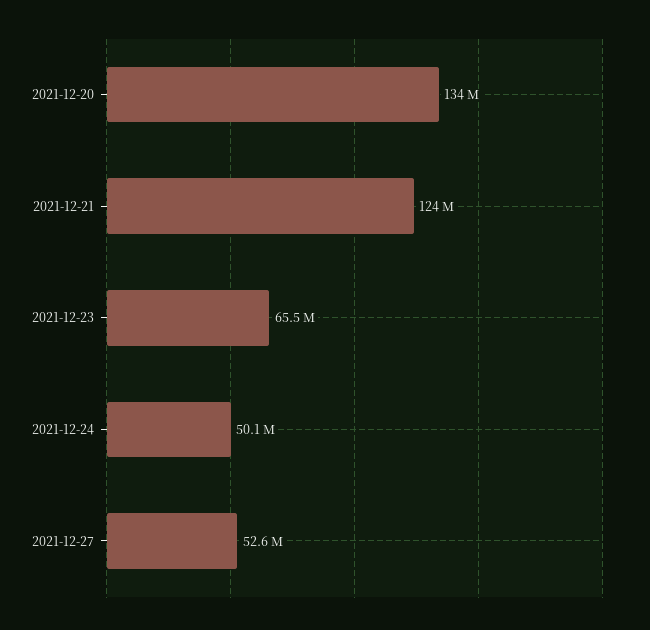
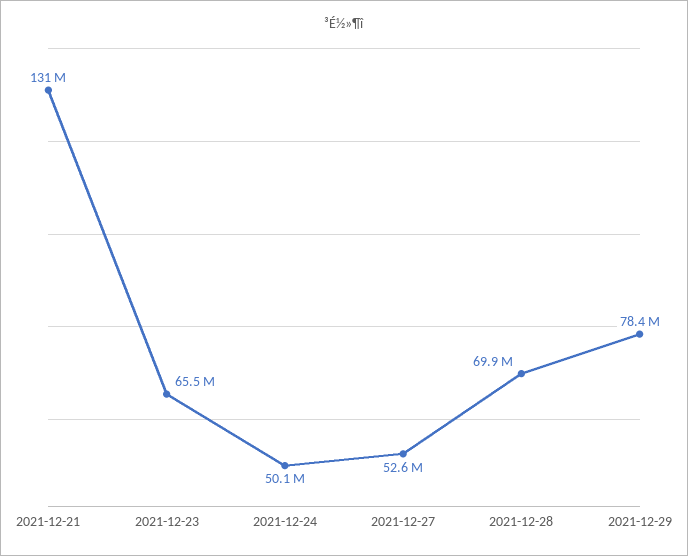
2021-12-20: 134000000 -> none
2021-12-21: 124000000 -> 131000000
2021-12-28: none -> 69900000
2021-12-29: none -> 78400000

